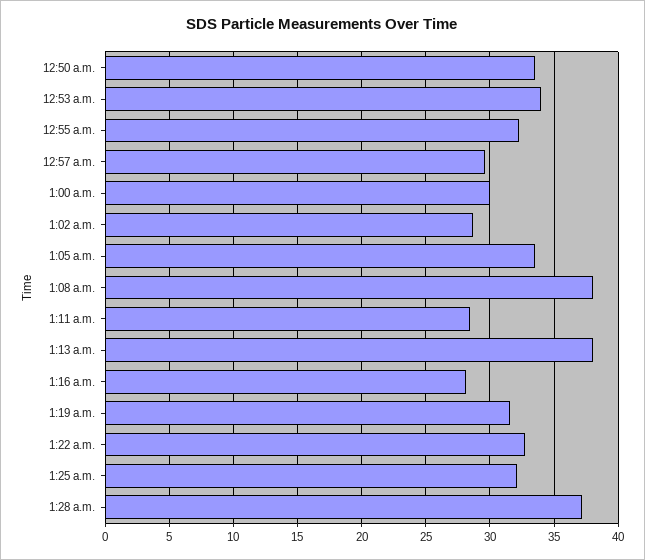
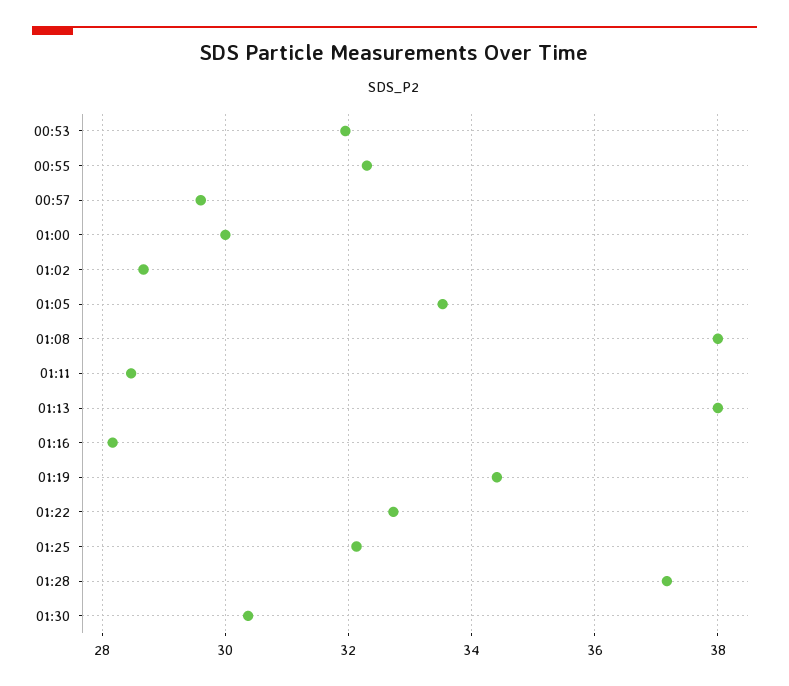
12:50 a.m.: 33.5 -> none
12:53 a.m.: 34 -> 32
1:19 a.m.: 31.5 -> 34.4
01:30: none -> 30.4

